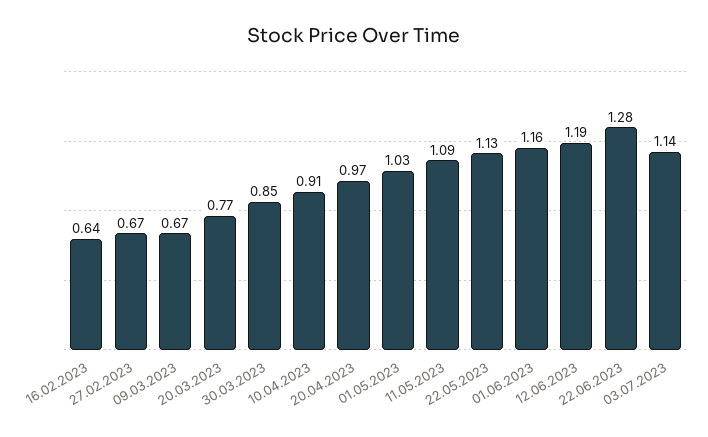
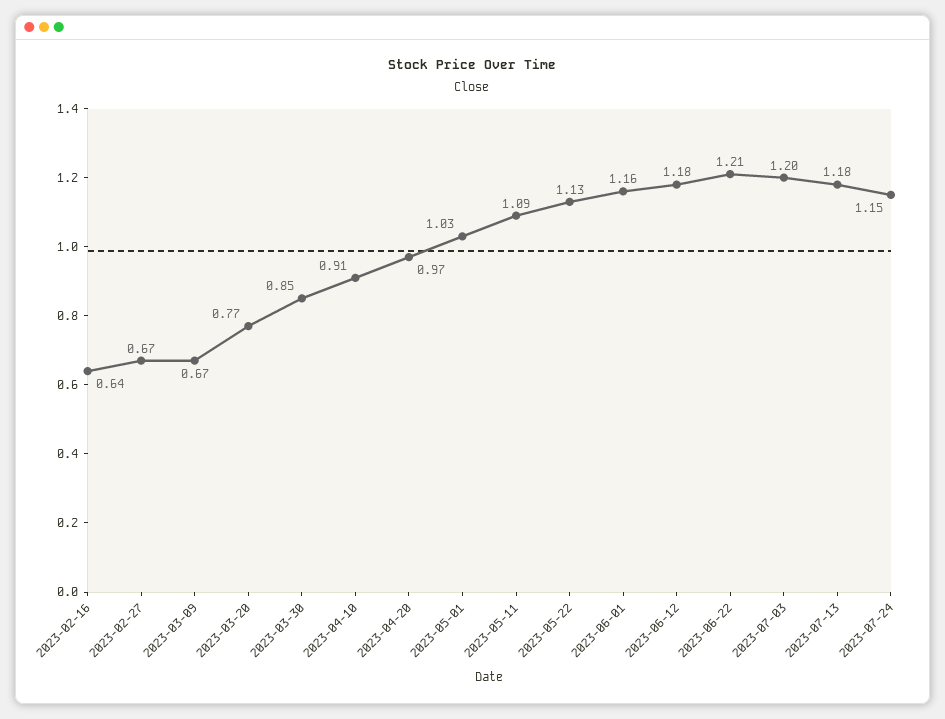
12.06.2023: 1.19 -> 1.18
22.06.2023: 1.28 -> 1.21
03.07.2023: 1.14 -> 1.2
2023-07-13: none -> 1.18
2023-07-24: none -> 1.15

